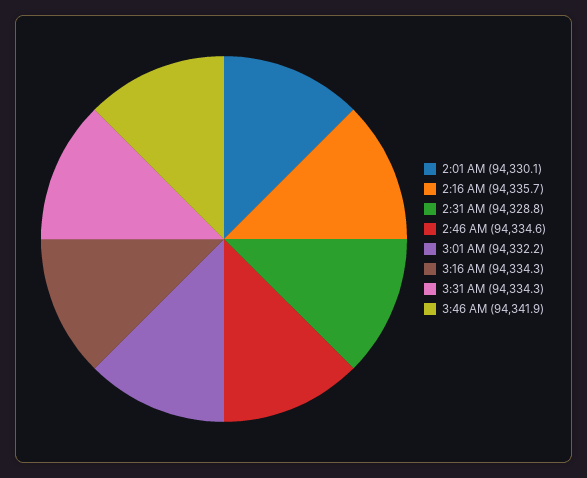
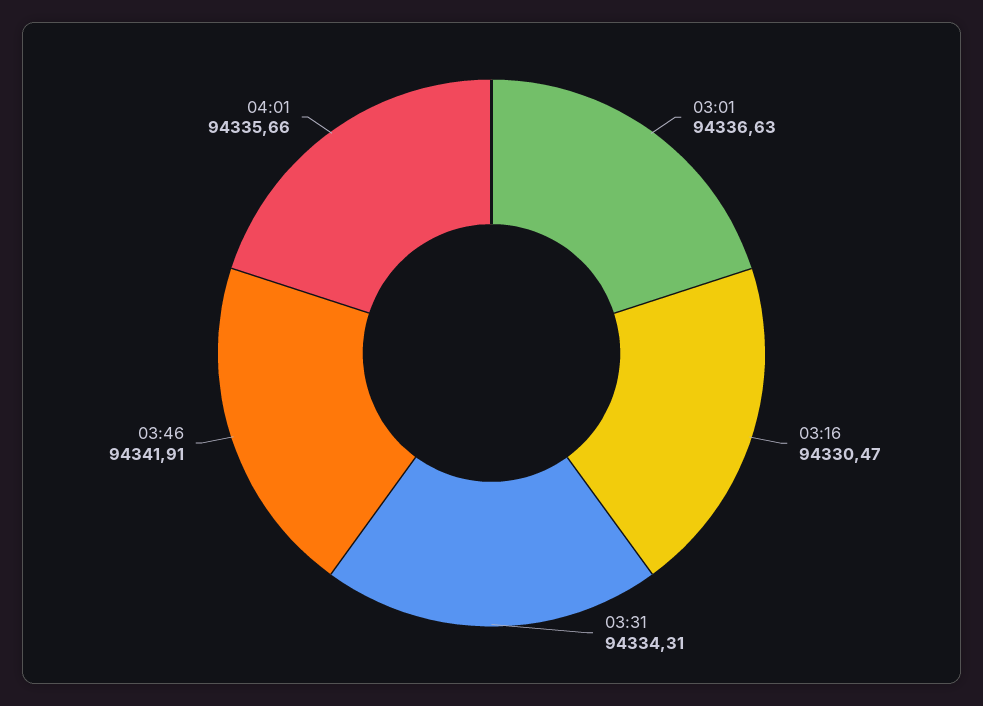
2:01 AM: 94330.1 -> none
2:16 AM: 94335.7 -> none
2:31 AM: 94328.8 -> none
2:46 AM: 94334.6 -> none
3:01 AM: 94332.2 -> 94336.63
3:16 AM: 94334.3 -> 94330.47
04:01: none -> 94335.66

